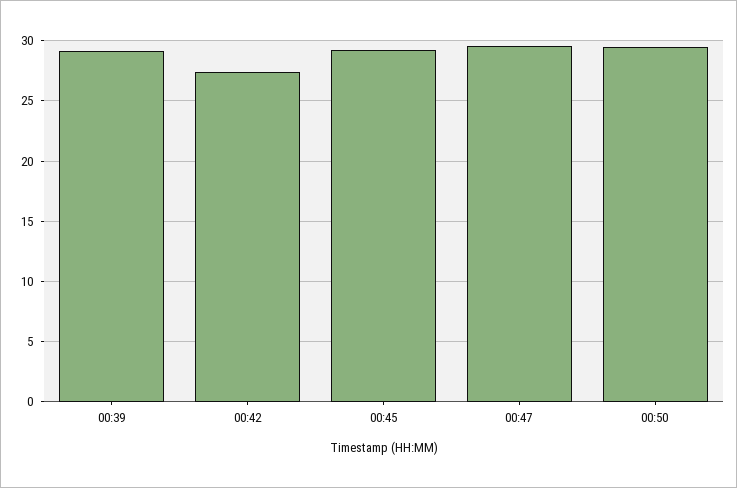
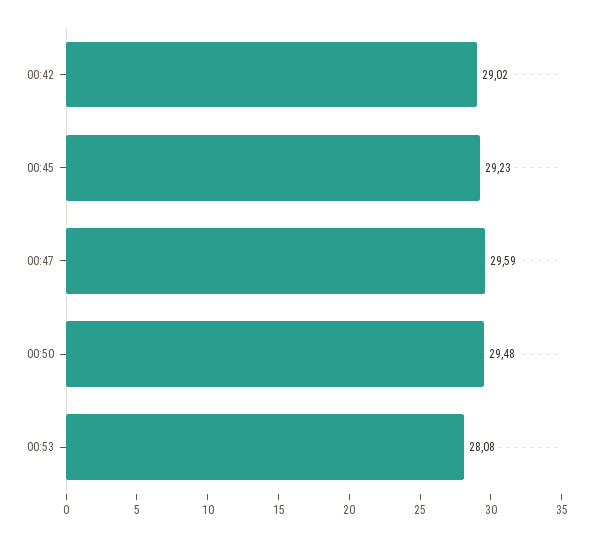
00:39: 29 -> none
00:42: 27.5 -> 29.02
00:53: none -> 28.08

